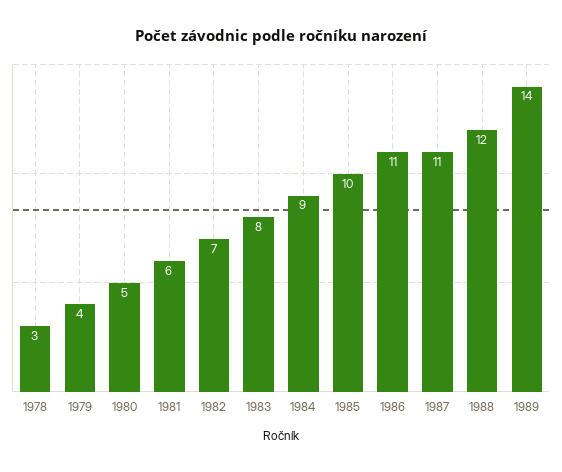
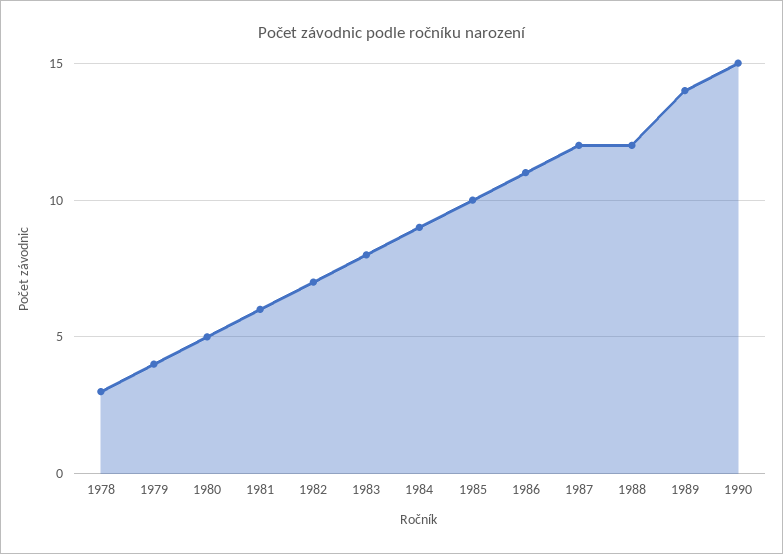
1987: 11 -> 12
1990: none -> 15

